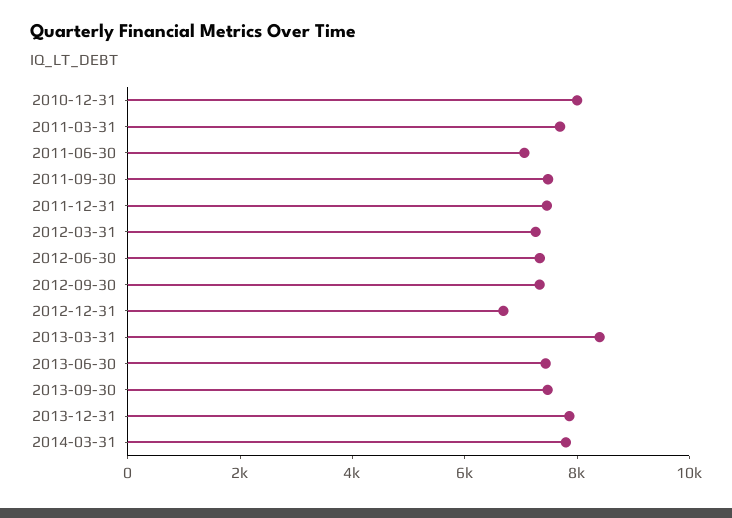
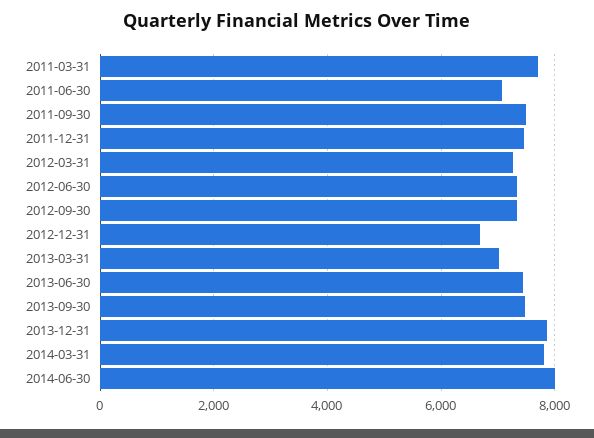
2010-12-31: 8000 -> none
2013-03-31: 8500 -> 7000
2014-06-30: none -> 8000

